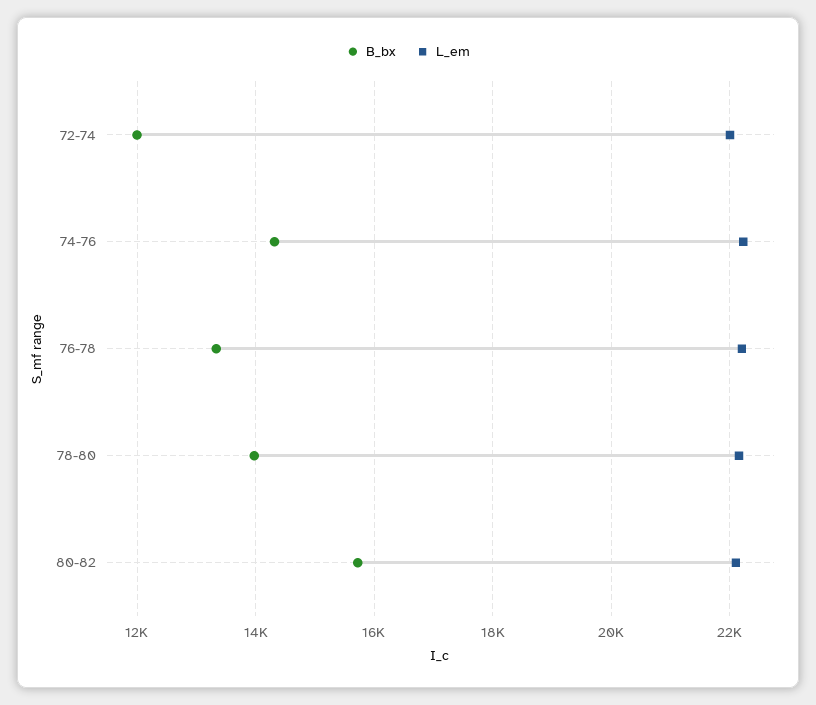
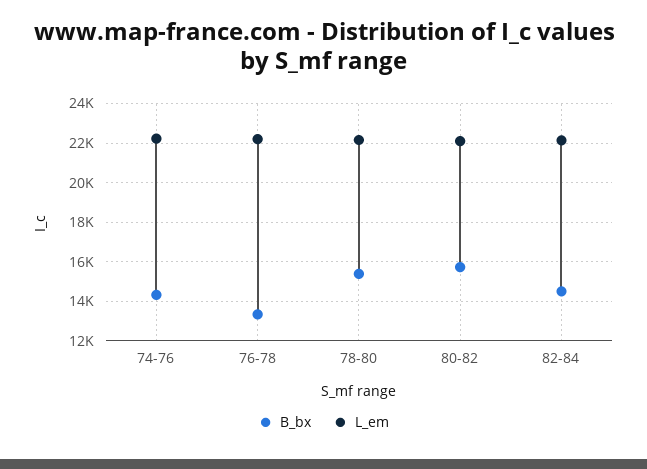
B_bx, 72-74: 12000 -> none
L_em, 72-74: 22000 -> none
B_bx, 78-80: 14000 -> 15500
B_bx, 82-84: none -> 14500
L_em, 82-84: none -> 22000

